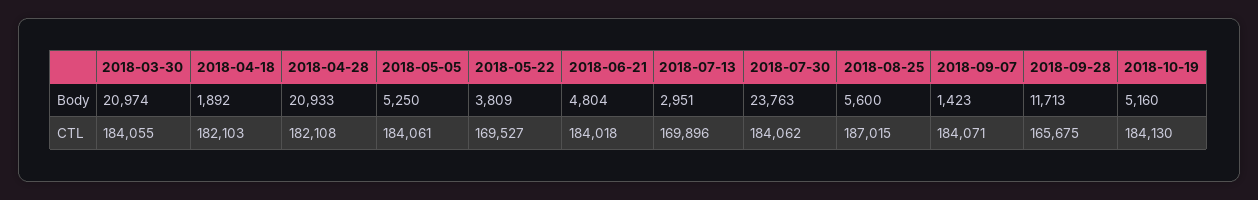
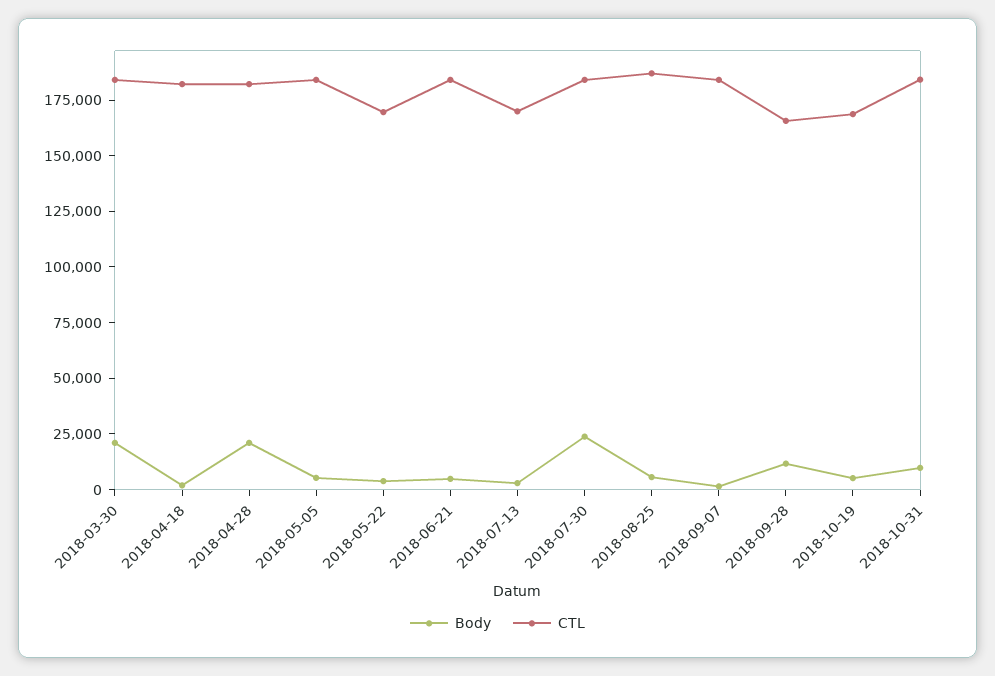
CTL, 2018-10-19: 184130 -> 170000
Body, 2018-10-31: none -> 10000
CTL, 2018-10-31: none -> 185000

